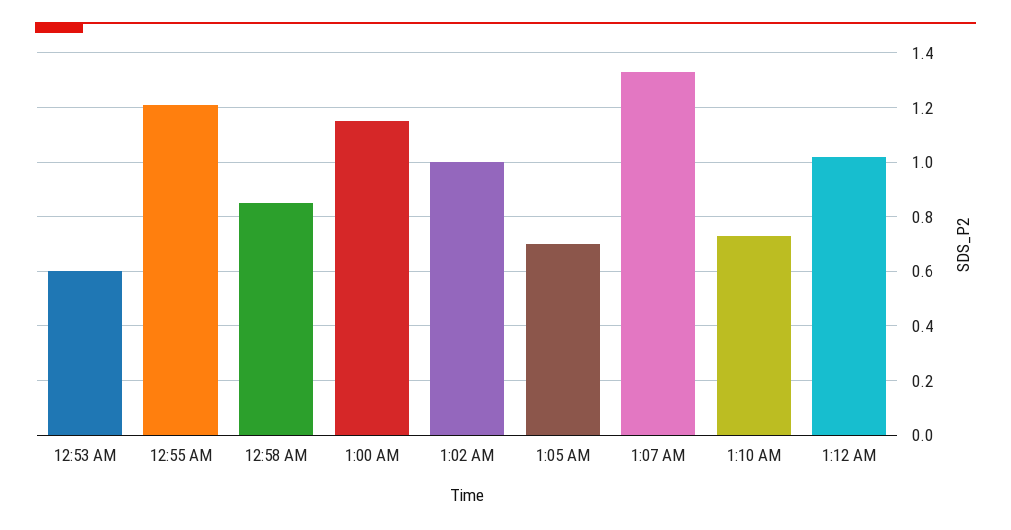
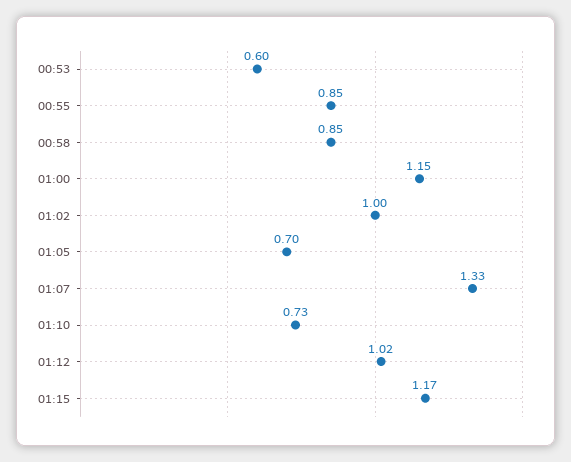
12:55 AM: 1.2 -> 0.85
01:15: none -> 1.17

